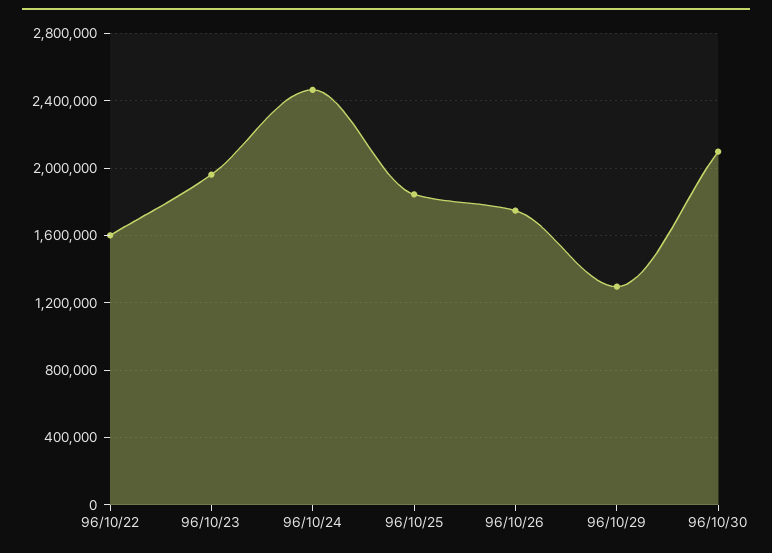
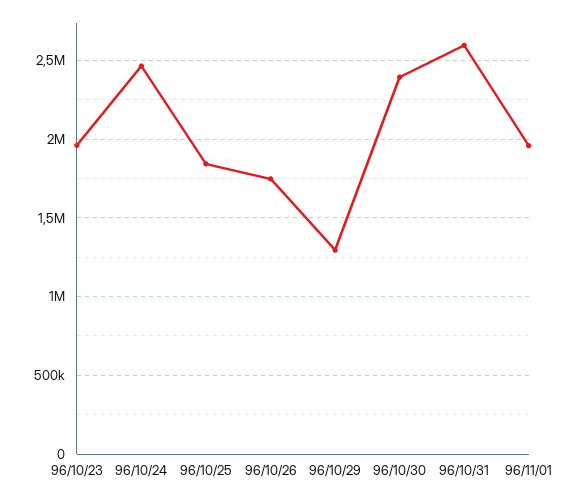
96/10/22: 1600000 -> none
96/10/30: 2100000 -> 2400000
96/10/31: none -> 2600000
96/11/01: none -> 1950000

